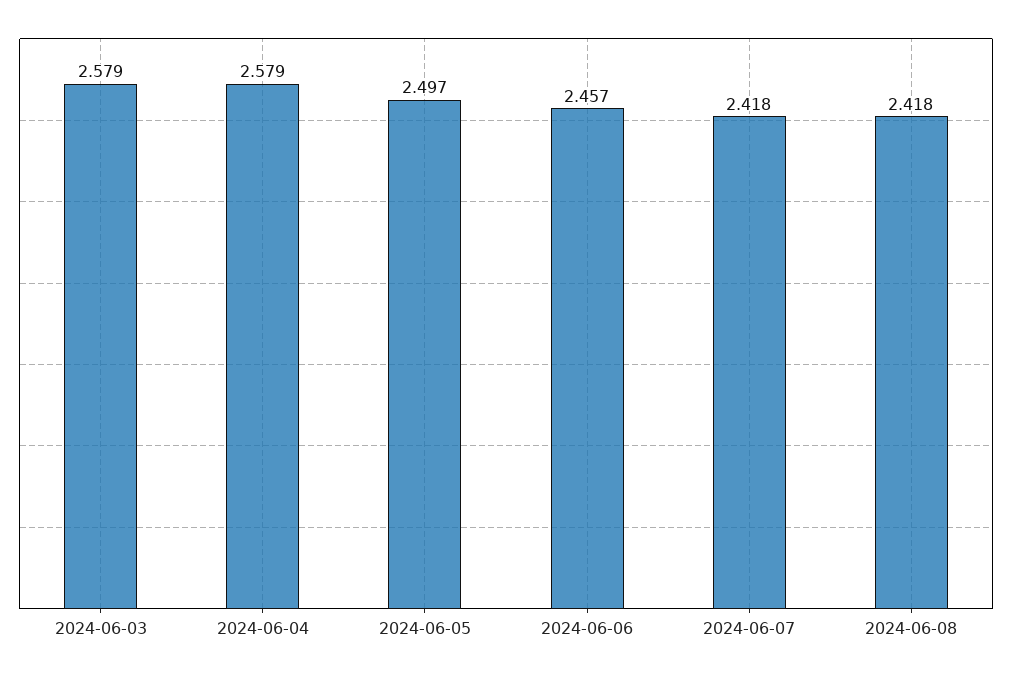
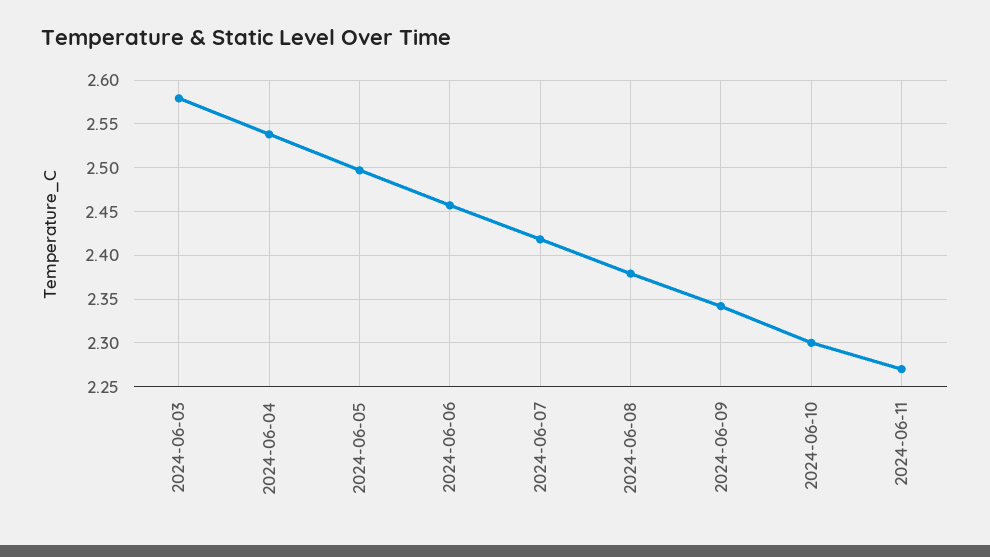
2024-06-04: 2.579 -> 2.54
2024-06-08: 2.418 -> 2.38
2024-06-09: none -> 2.34
2024-06-10: none -> 2.3
2024-06-11: none -> 2.27

